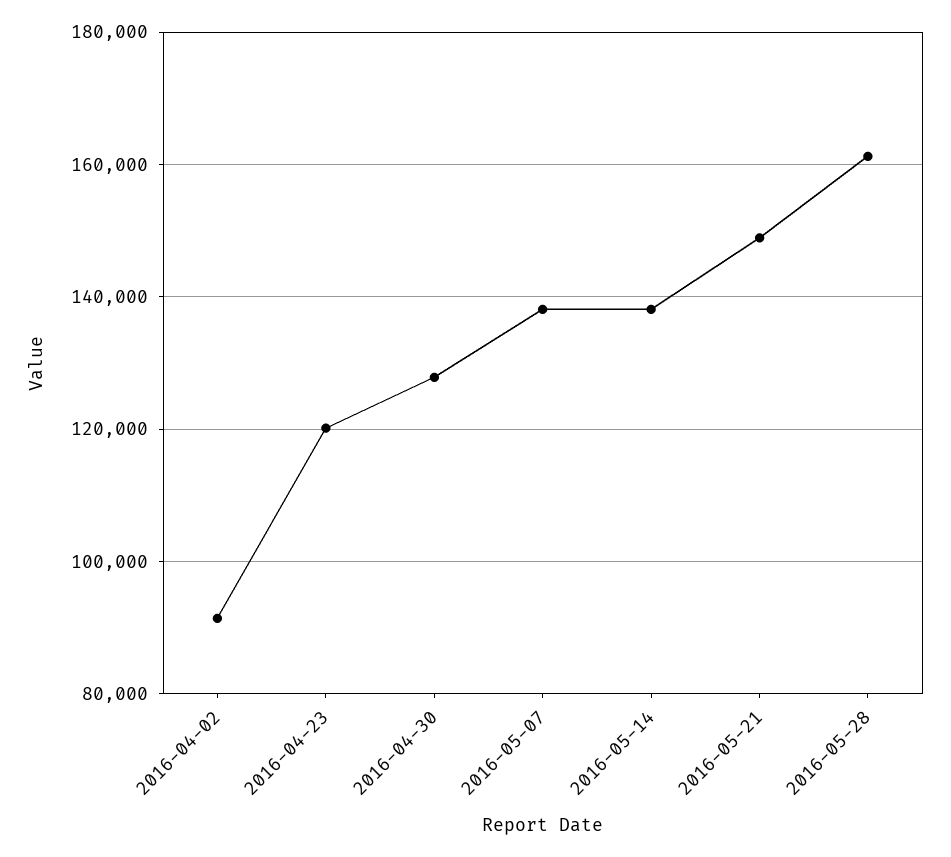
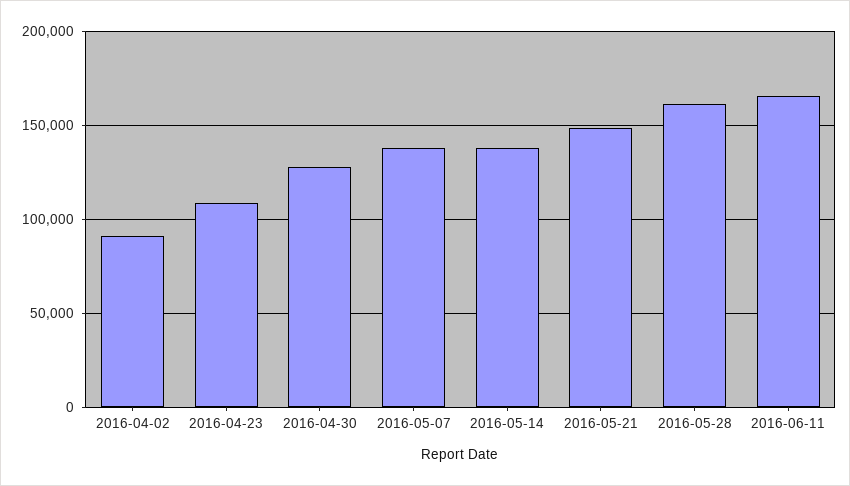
2016-04-23: 120000 -> 110000
2016-06-11: none -> 165000

